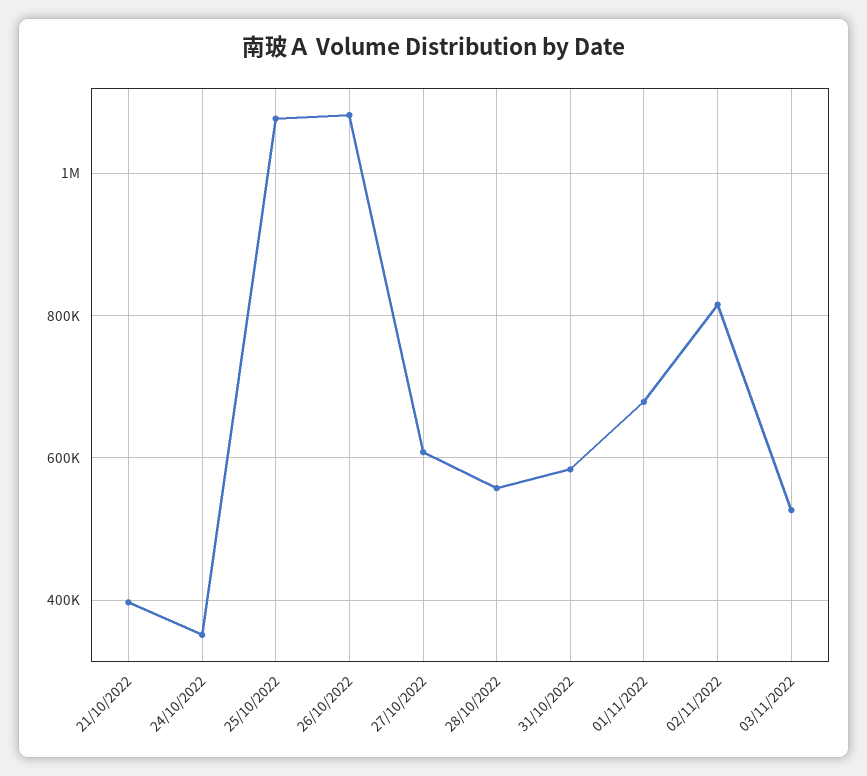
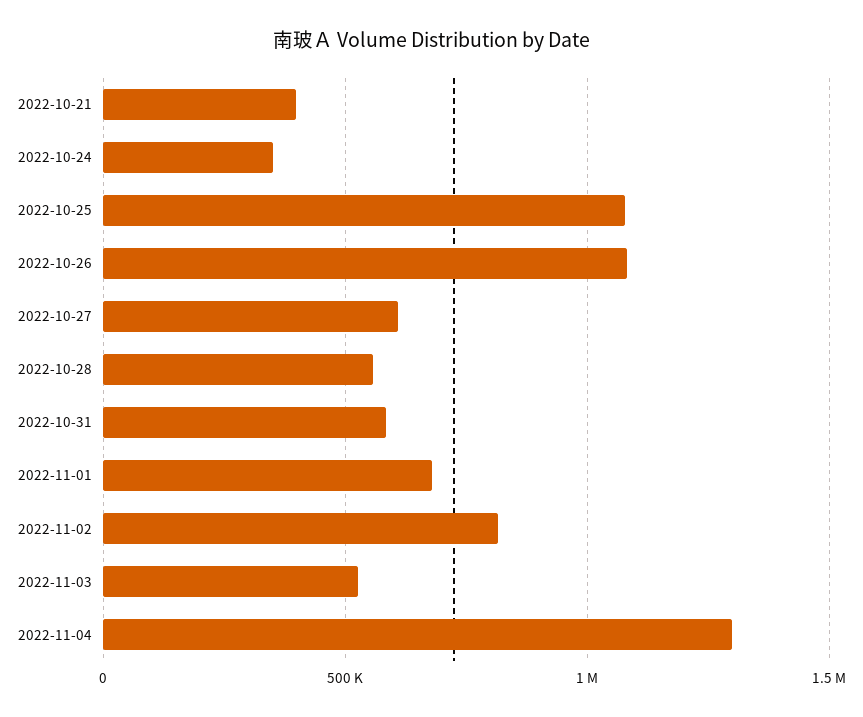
2022-11-04: none -> 1300000

